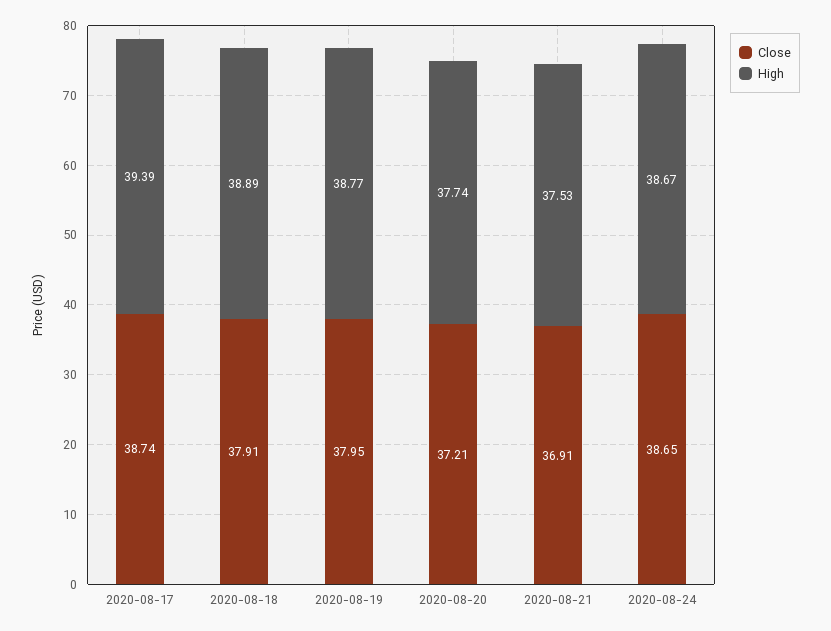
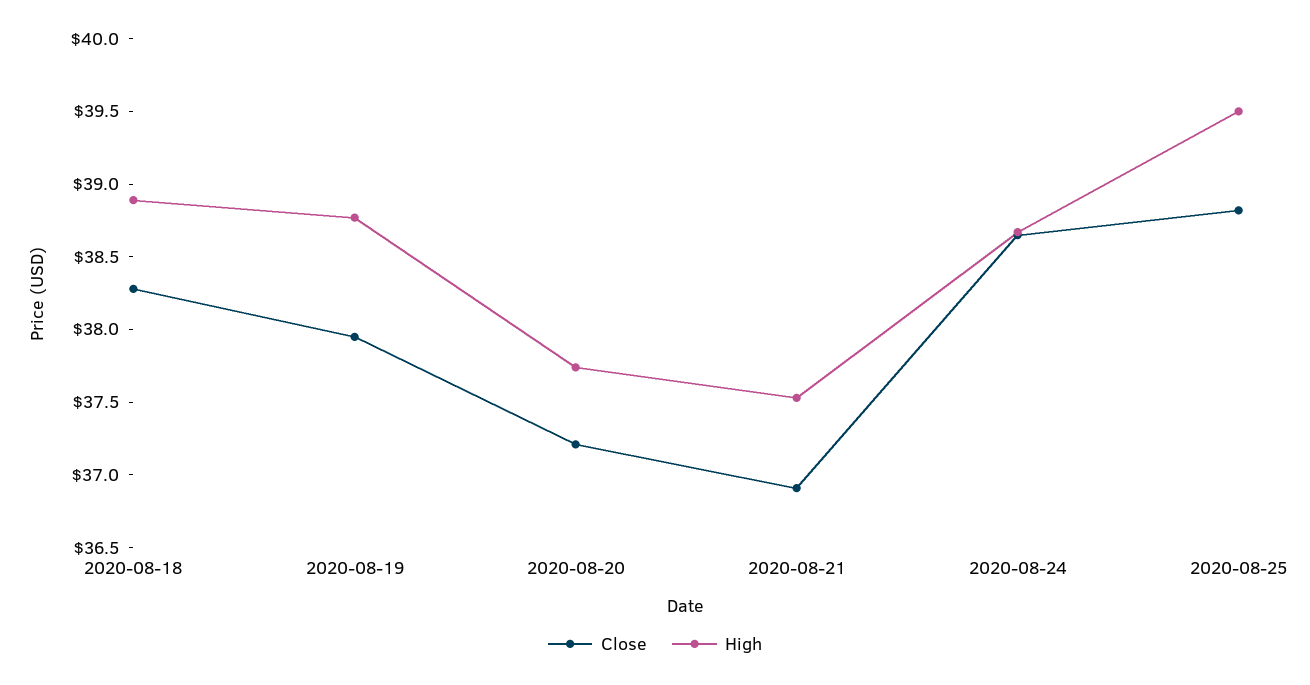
Close, 2020-08-17: 38.74 -> none
High, 2020-08-17: 39.39 -> none
Close, 2020-08-18: 37.91 -> 38.3
Close, 2020-08-25: none -> 38.8
High, 2020-08-25: none -> 39.5

